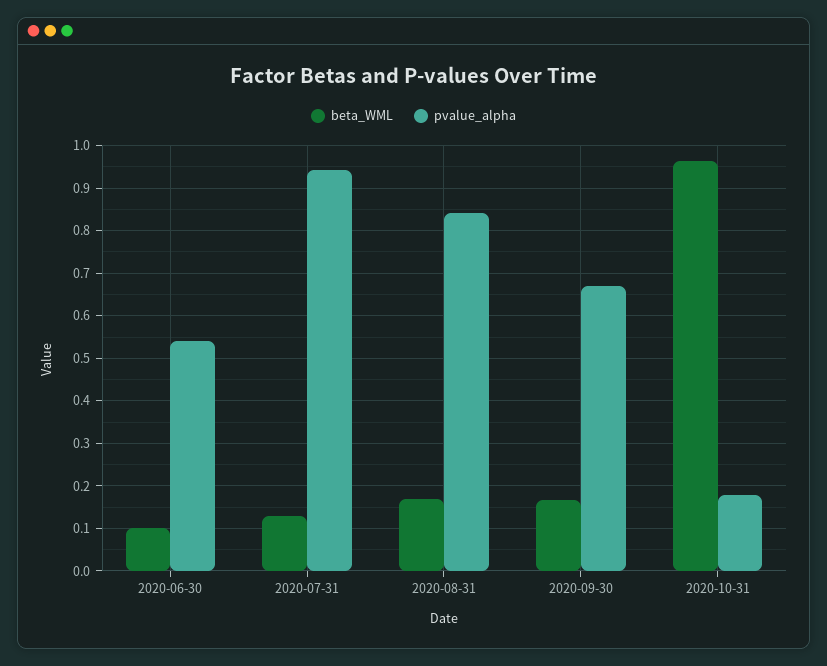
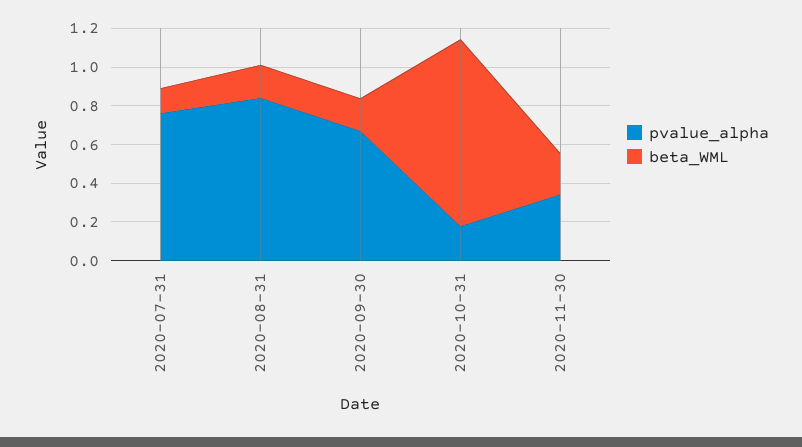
beta_WML, 2020-06-30: 0.1 -> none
pvalue_alpha, 2020-06-30: 0.54 -> none
pvalue_alpha, 2020-07-31: 0.94 -> 0.75
pvalue_alpha, 2020-11-30: none -> 0.35
beta_WML, 2020-11-30: none -> 0.2

